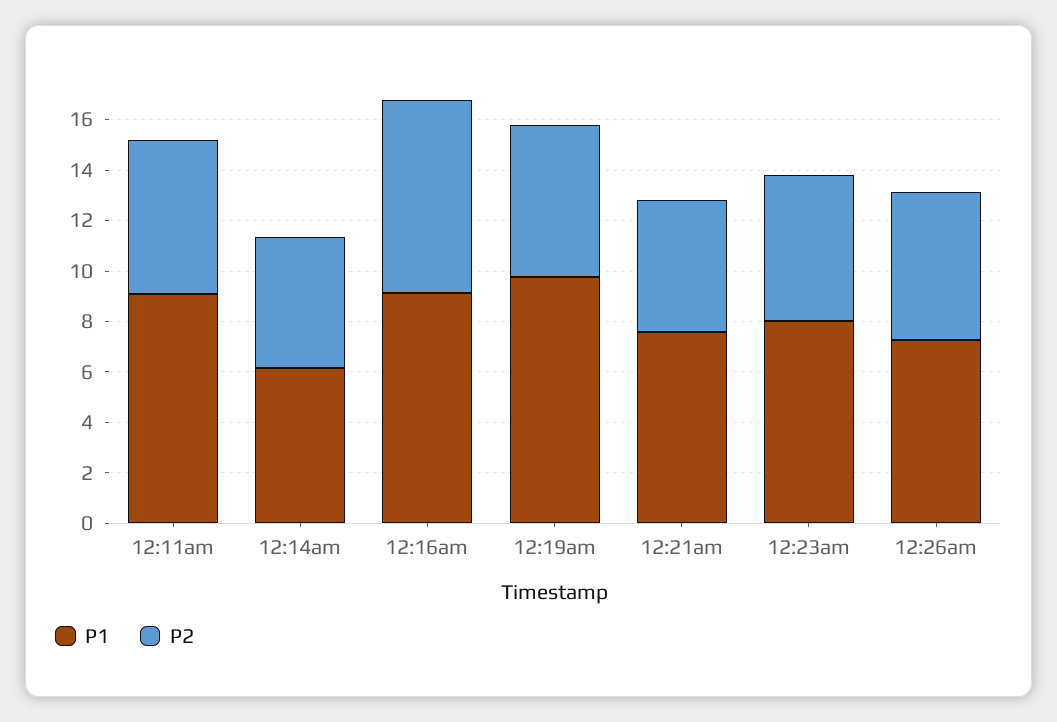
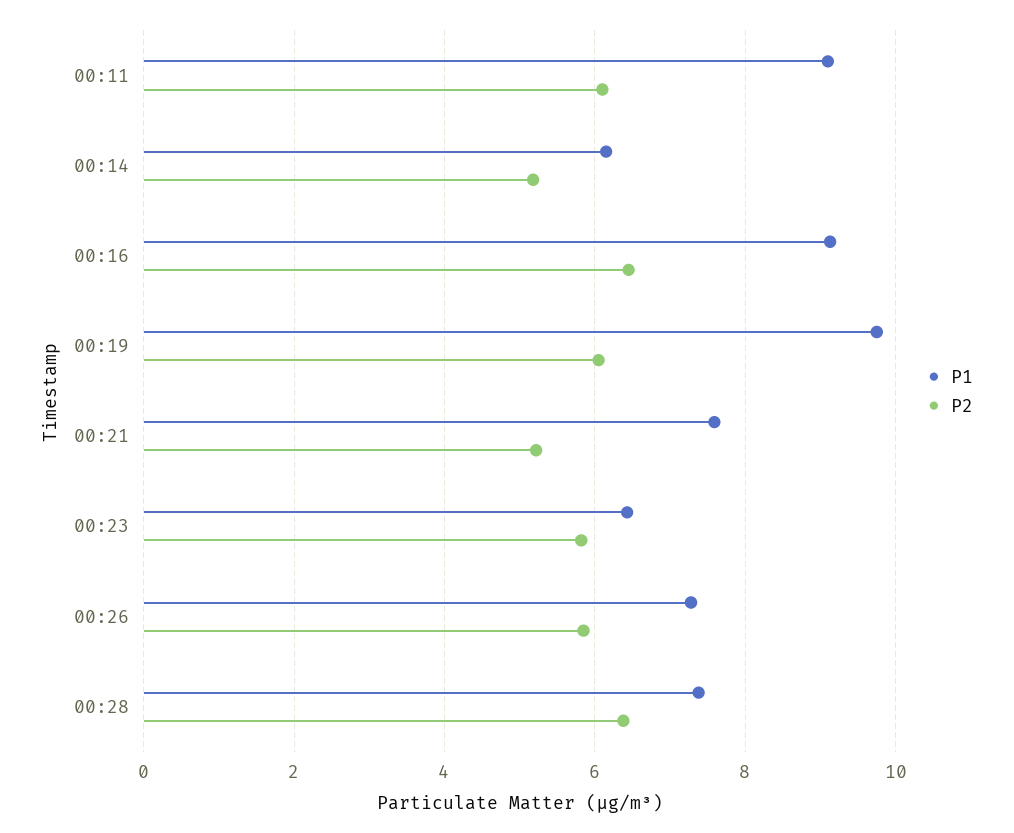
P2, 12:16am: 7.5 -> 6.4
P1, 12:23am: 8 -> 6.4
P1, 00:28: none -> 7.4
P2, 00:28: none -> 6.4

